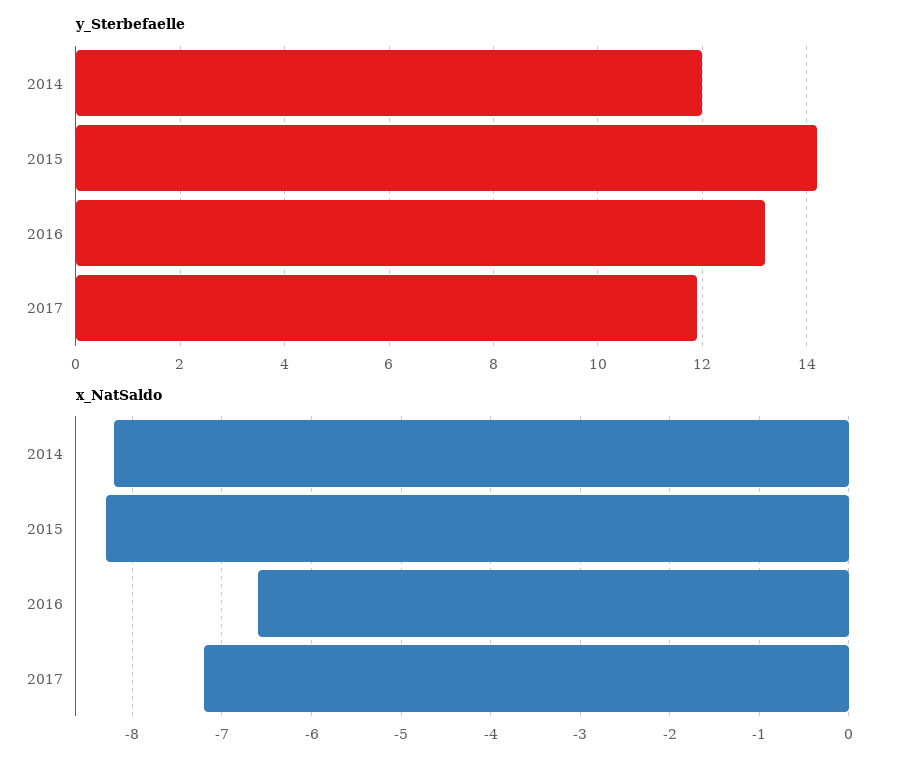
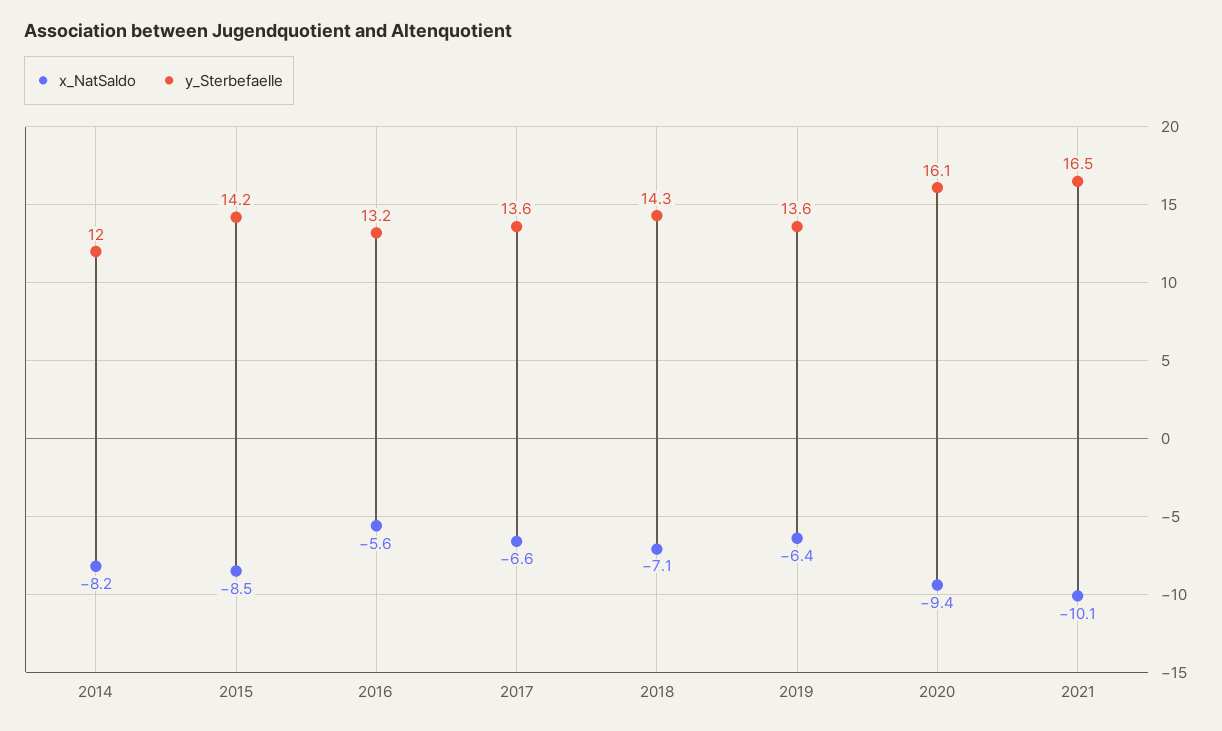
y_Sterbefaelle, 2017: 12 -> 13.6
x_NatSaldo, 2015: -8.3 -> -8.5
x_NatSaldo, 2016: -6.6 -> -5.6
x_NatSaldo, 2017: -7.2 -> -6.6
x_NatSaldo, 2018: none -> -7.1
y_Sterbefaelle, 2018: none -> 14.3
x_NatSaldo, 2019: none -> -6.4
y_Sterbefaelle, 2019: none -> 13.6
x_NatSaldo, 2020: none -> -9.4
y_Sterbefaelle, 2020: none -> 16.1
x_NatSaldo, 2021: none -> -10.1
y_Sterbefaelle, 2021: none -> 16.5

